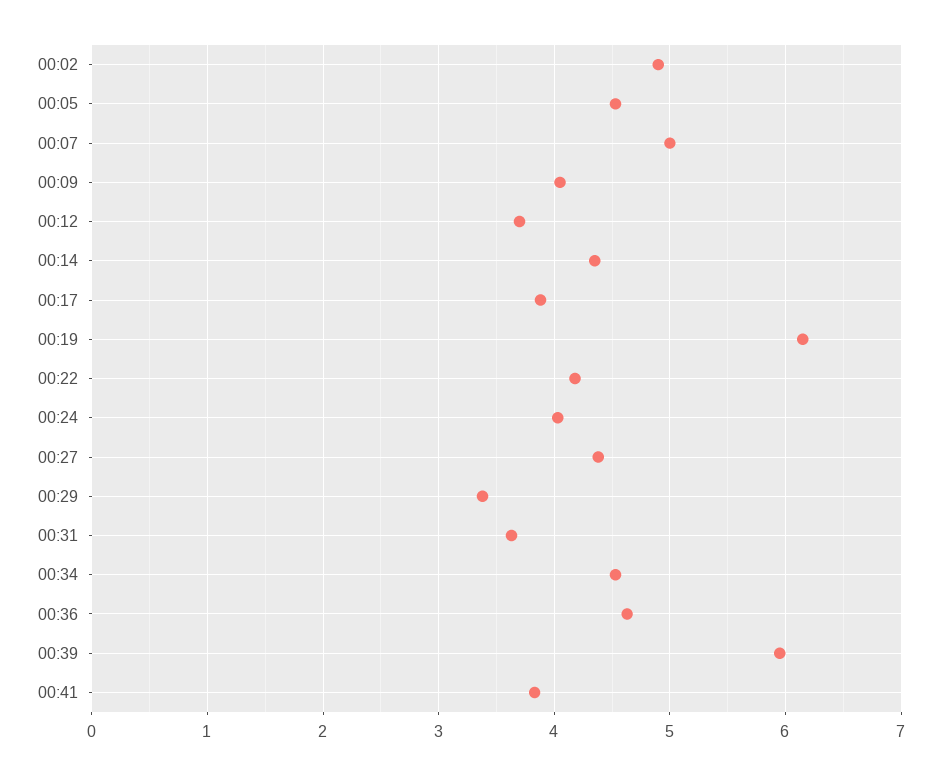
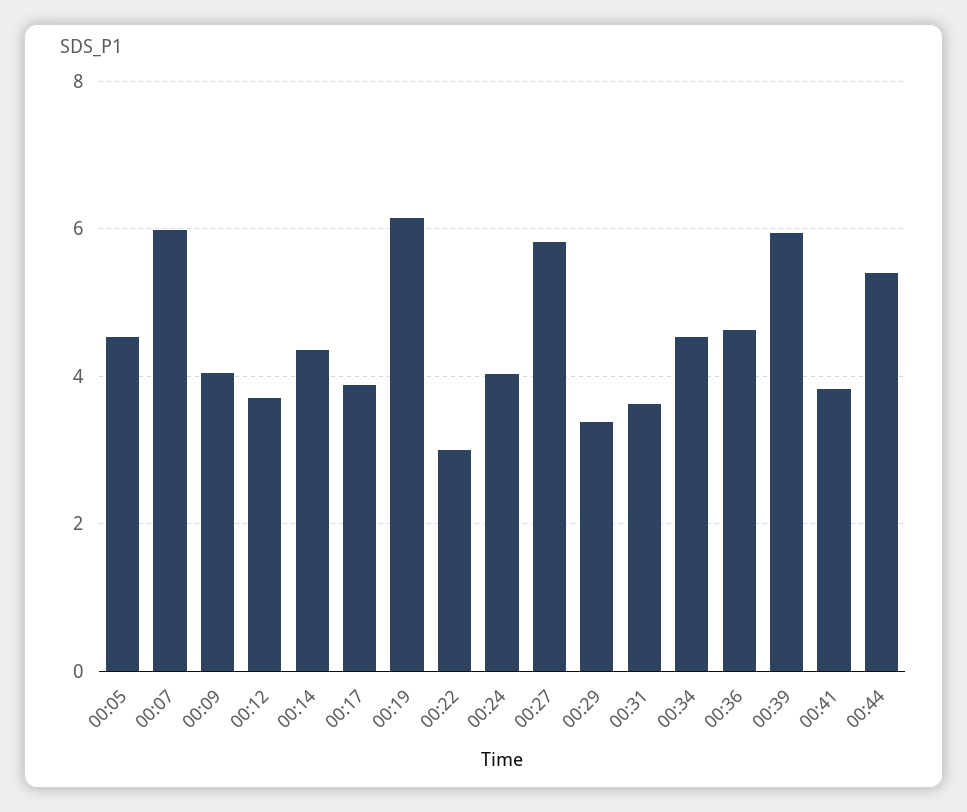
00:02: 4.9 -> none
00:07: 5 -> 6
00:22: 4.2 -> 3
00:27: 4.4 -> 5.8
00:44: none -> 5.4

